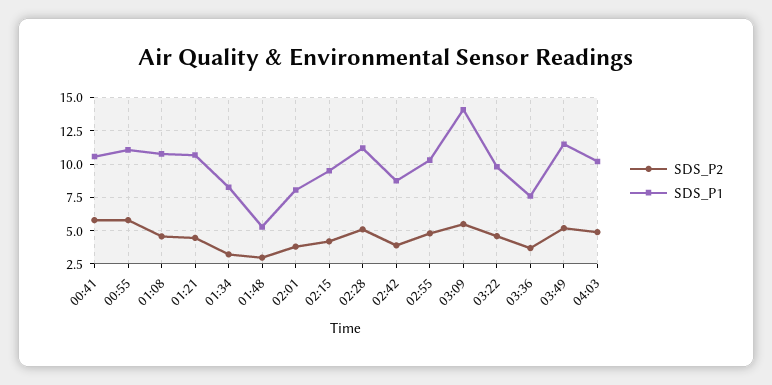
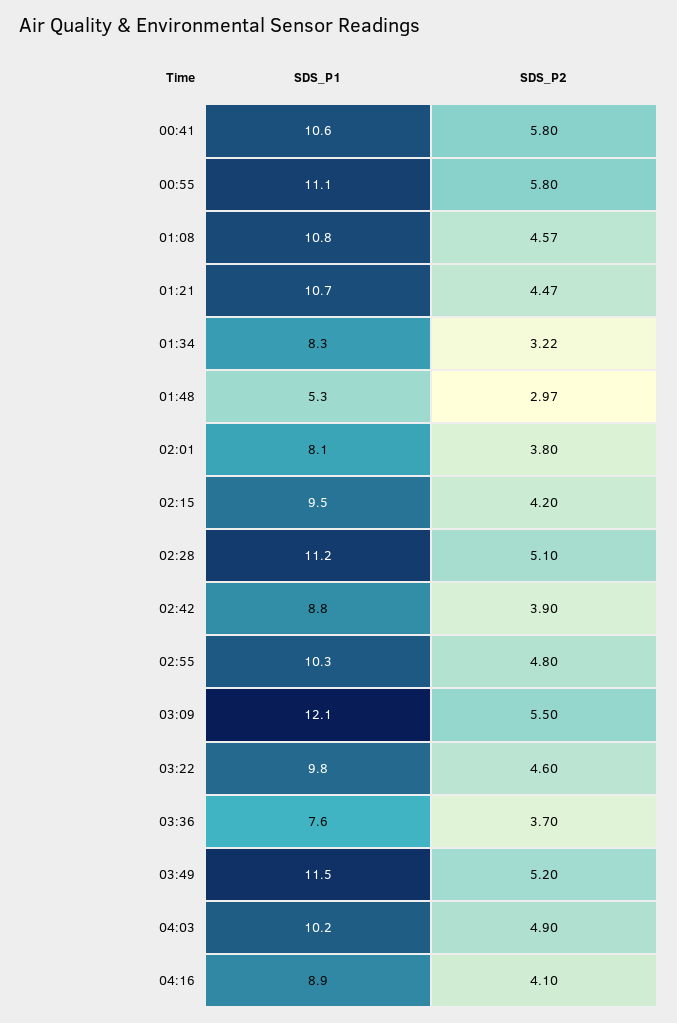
SDS_P1, 03:09: 14 -> 12.1
SDS_P1, 04:16: none -> 8.9
SDS_P2, 04:16: none -> 4.1

